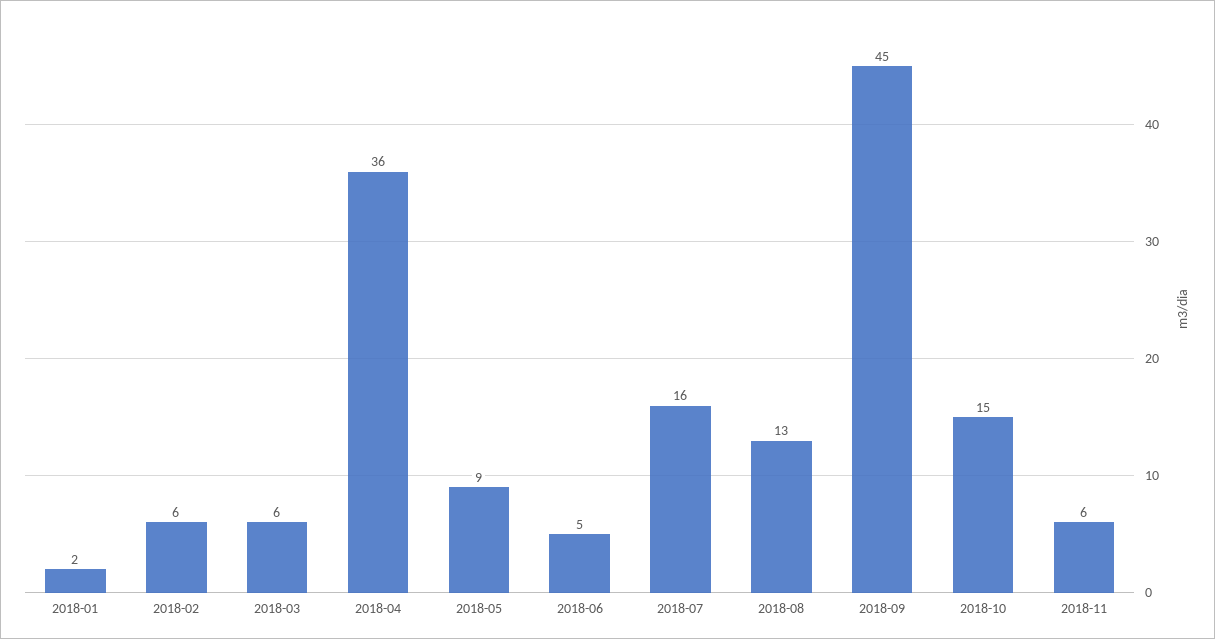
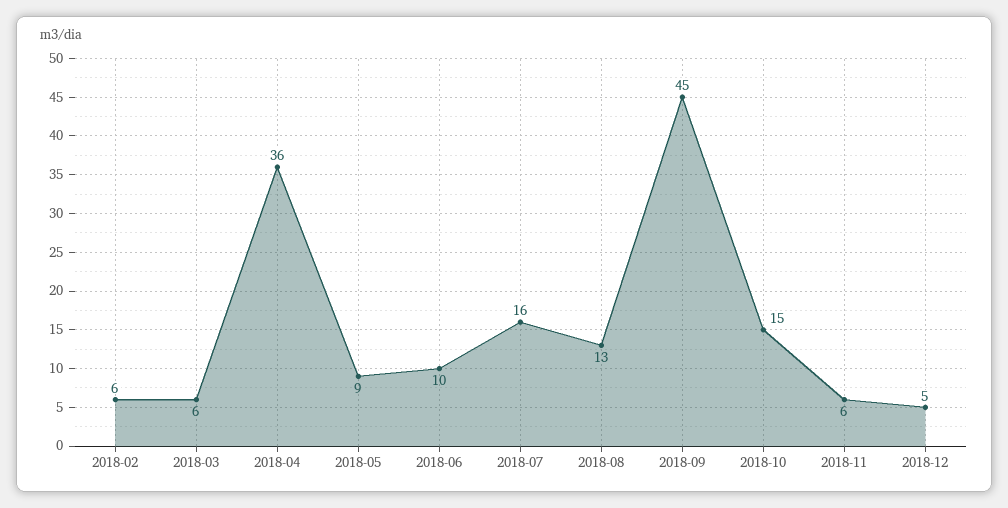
2018-01: 2 -> none
2018-06: 5 -> 10
2018-12: none -> 5

